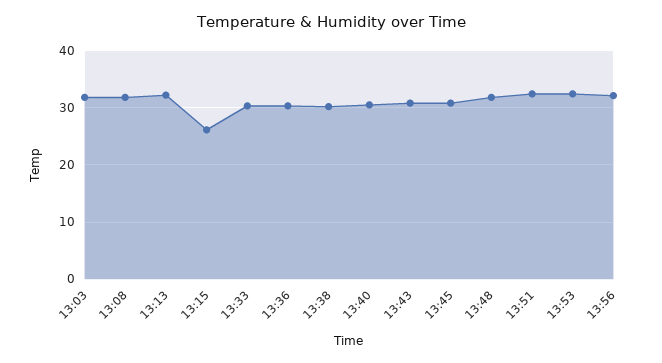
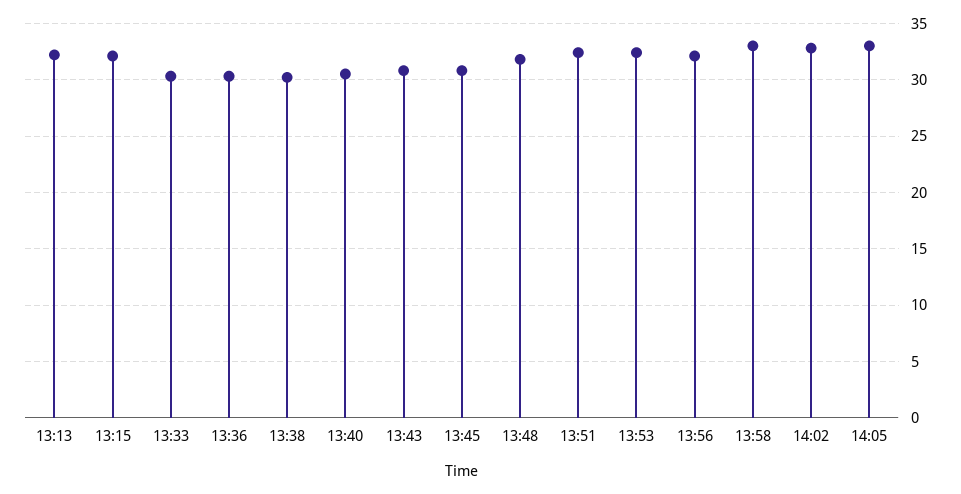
13:03: 32 -> none
13:08: 32 -> none
13:15: 26 -> 32
13:58: none -> 33
14:02: none -> 33
14:05: none -> 33

